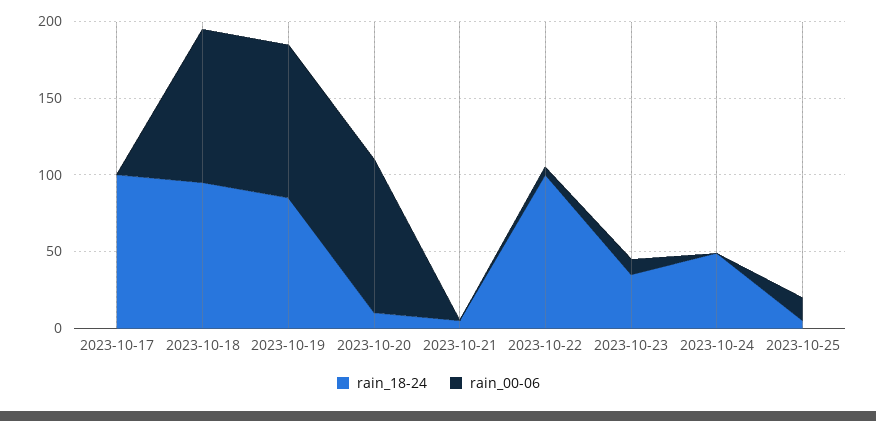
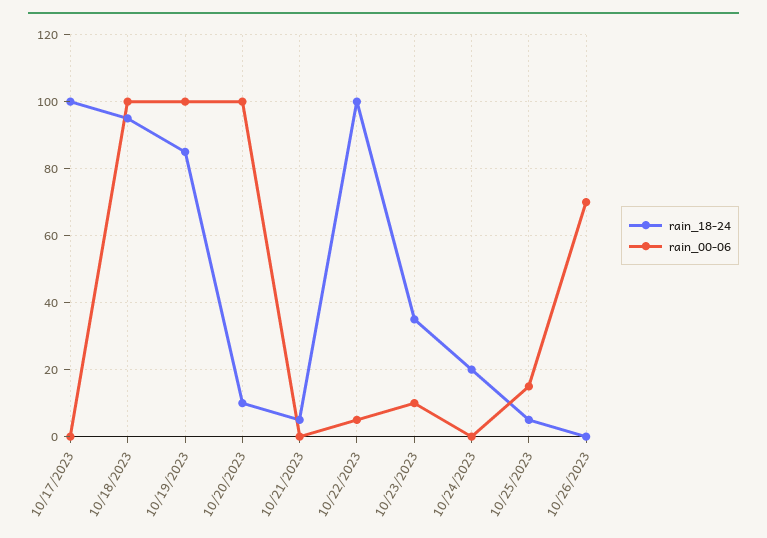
rain_18-24, 2023-10-24: 50 -> 20
rain_18-24, 10/26/2023: none -> 0
rain_00-06, 10/26/2023: none -> 70

